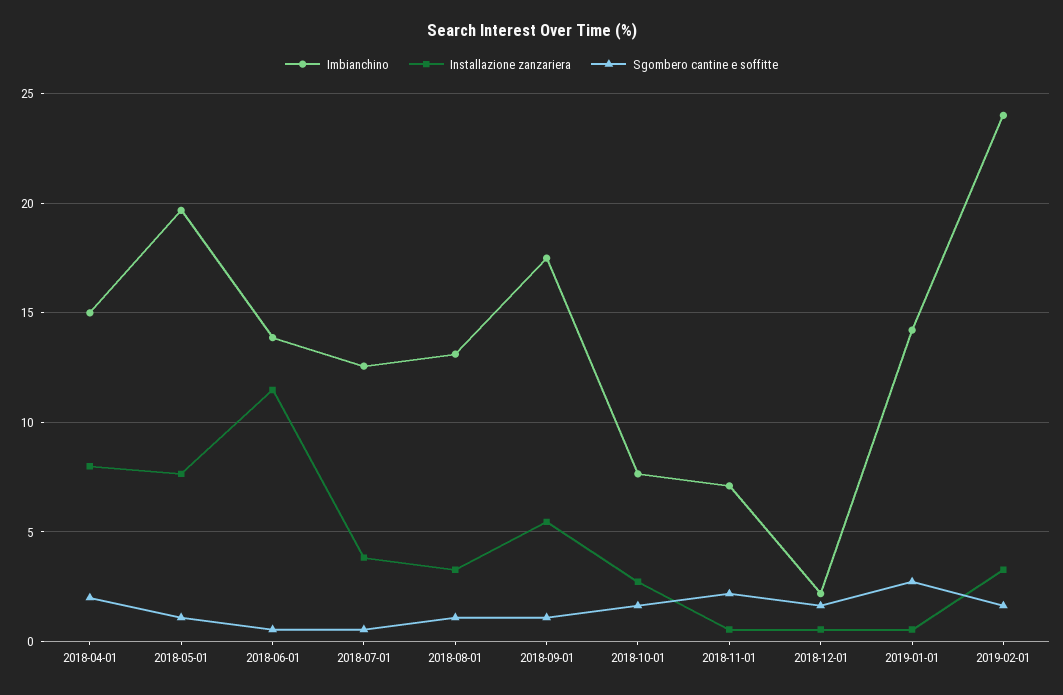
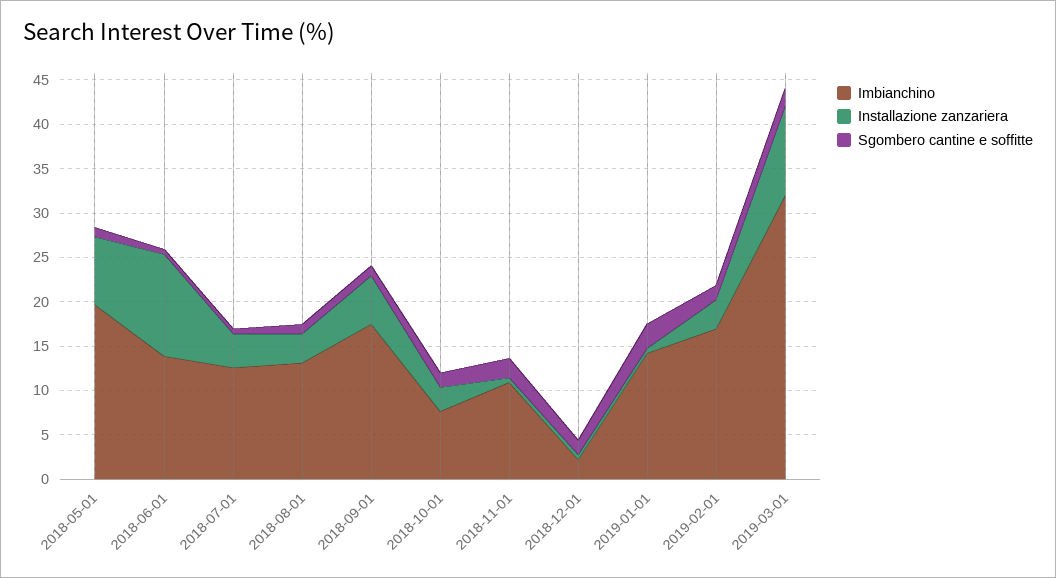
Imbianchino, 2018-04-01: 15 -> none
Installazione zanzariera, 2018-04-01: 8 -> none
Sgombero cantine e soffitte, 2018-04-01: 2 -> none
Imbianchino, 2018-11-01: 7 -> 11
Imbianchino, 2019-02-01: 24 -> 17
Imbianchino, 2019-03-01: none -> 32
Installazione zanzariera, 2019-03-01: none -> 10
Sgombero cantine e soffitte, 2019-03-01: none -> 2

